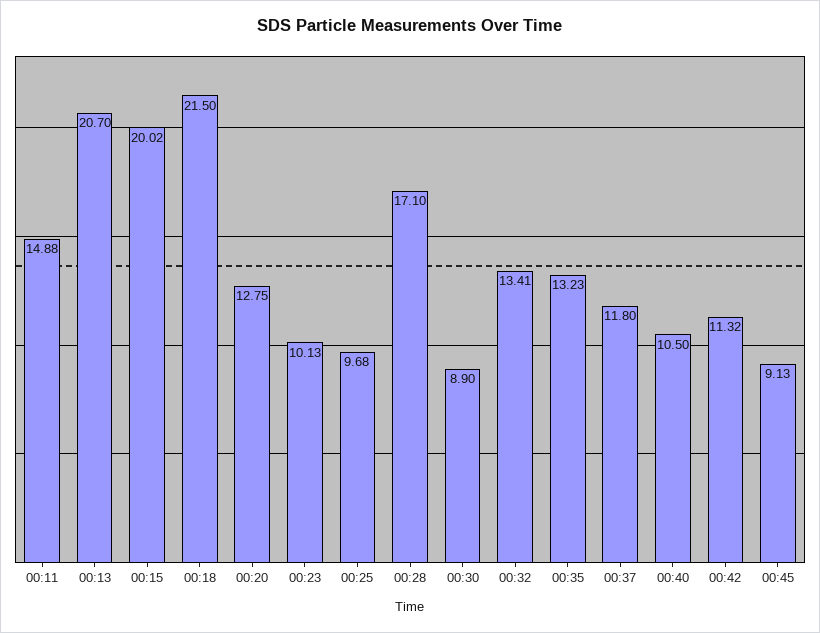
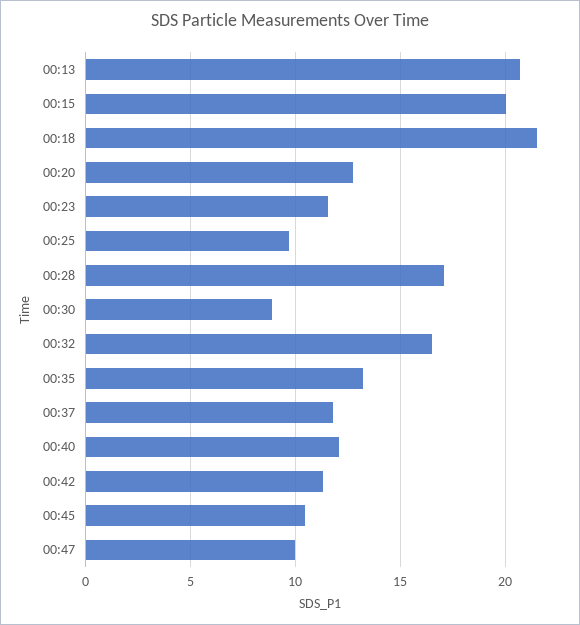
00:11: 14.88 -> none
00:23: 10.13 -> 11.5
00:32: 13.41 -> 16.5
00:40: 10.5 -> 12
00:45: 9.13 -> 10.5
00:47: none -> 10

